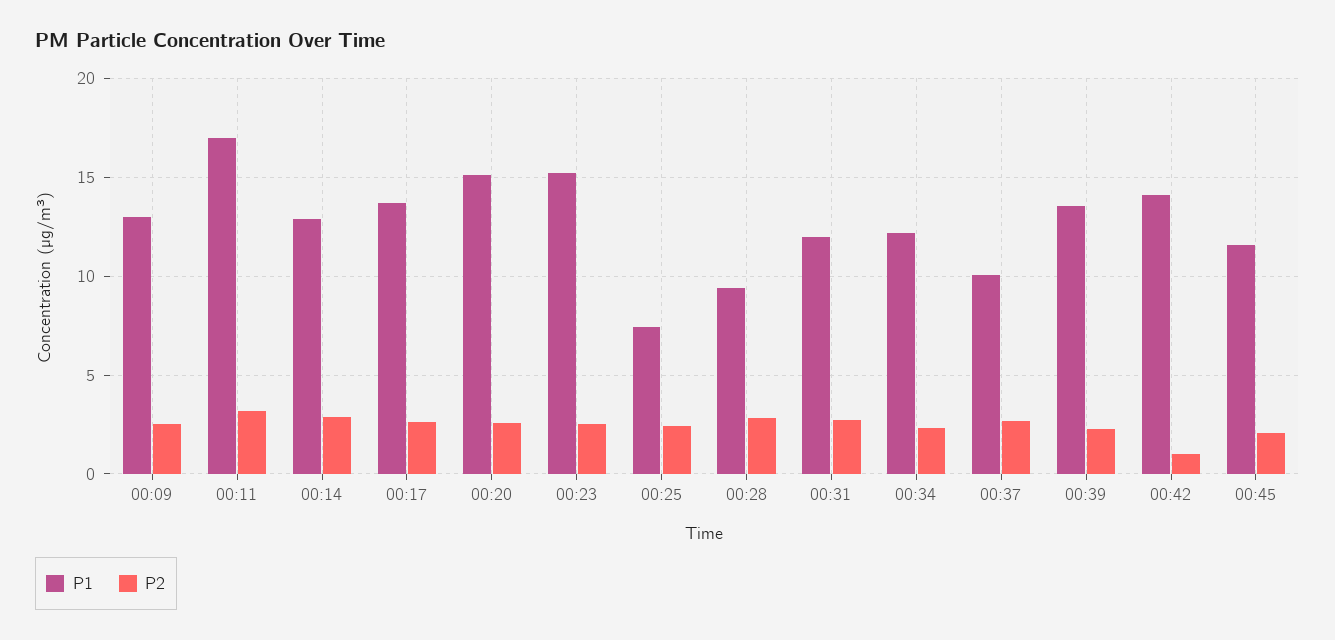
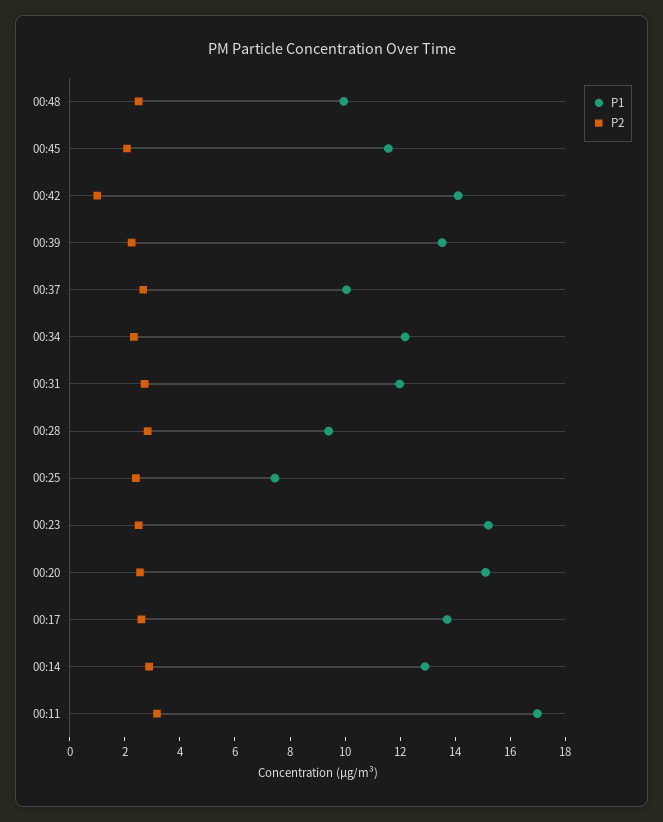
P1, 00:09: 13 -> none
P2, 00:09: 2.5 -> none
P1, 00:48: none -> 10
P2, 00:48: none -> 2.5

